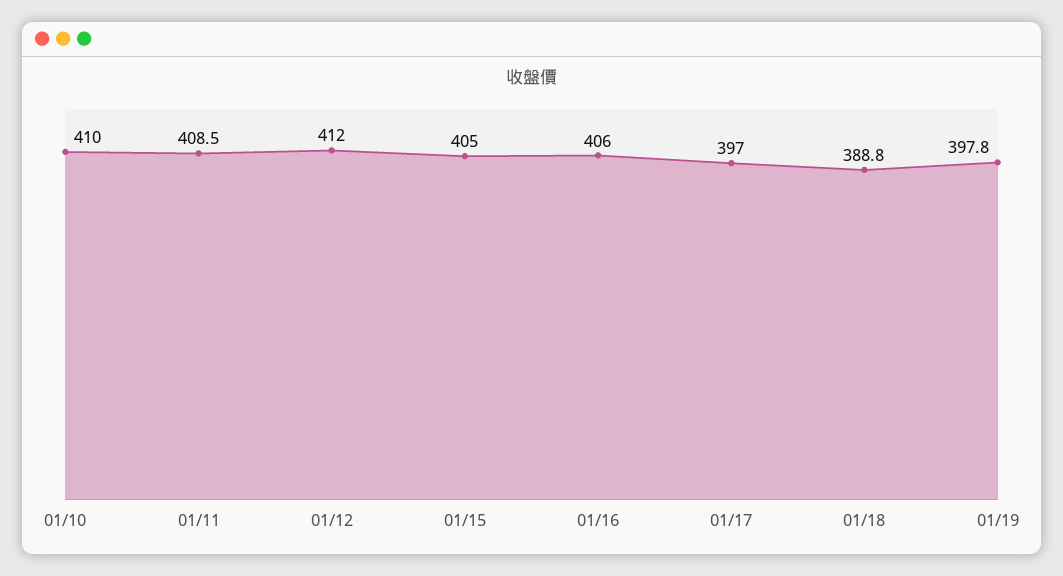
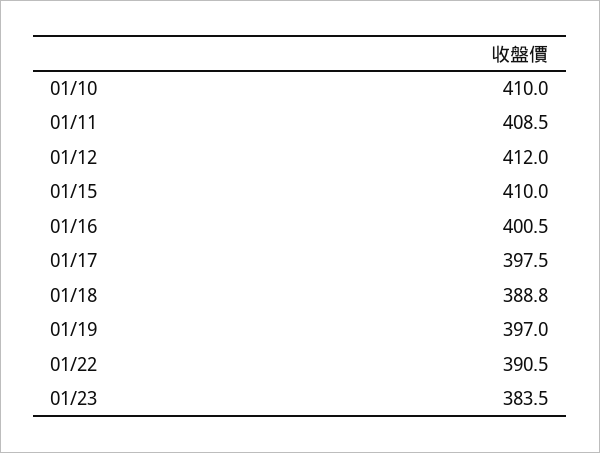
01/15: 405 -> 410
01/16: 406 -> 400.5
01/17: 397 -> 397.5
01/19: 397.8 -> 397
01/22: none -> 390.5
01/23: none -> 383.5

